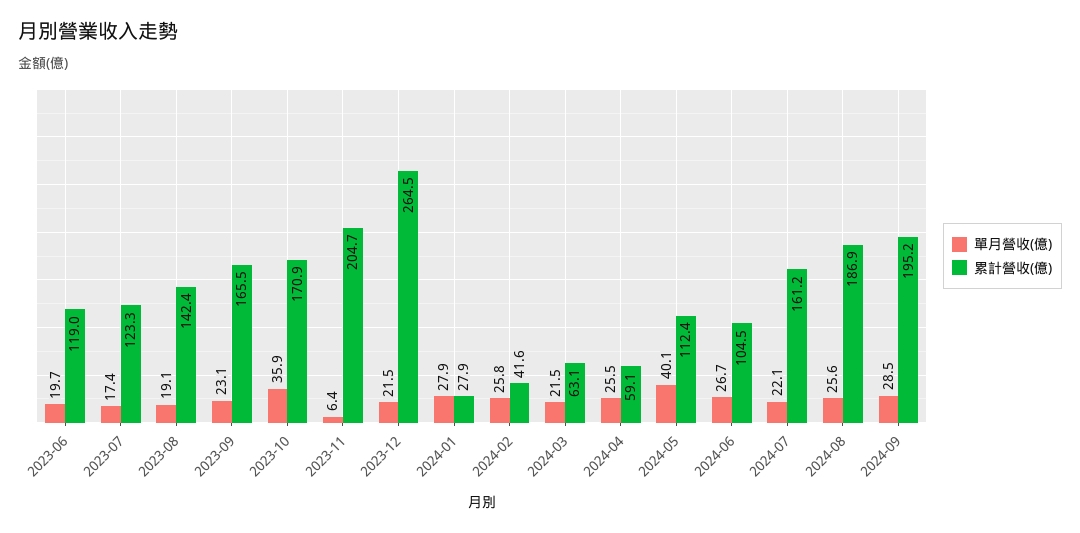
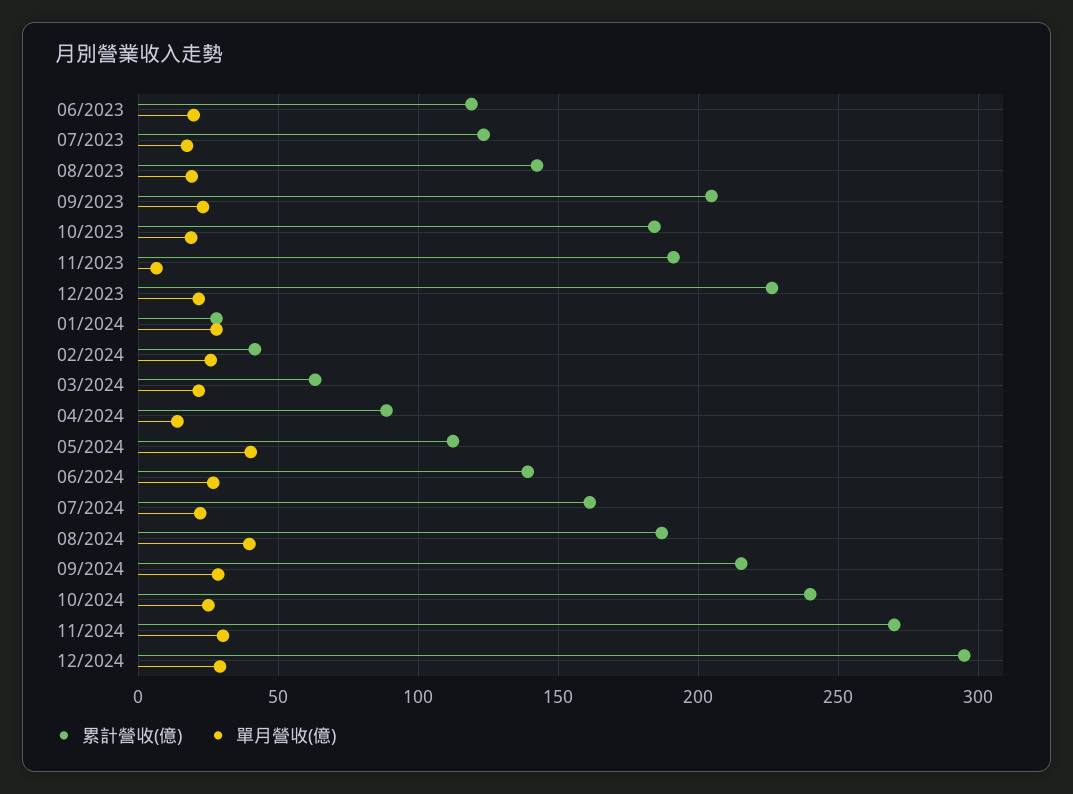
累計營收(億), 2023-09: 165.5 -> 205
單月營收(億), 2023-10: 35.9 -> 20
累計營收(億), 2023-10: 170.9 -> 185
累計營收(億), 2023-11: 204.7 -> 190
累計營收(億), 2023-12: 264.5 -> 225
單月營收(億), 2024-04: 25.5 -> 15
累計營收(億), 2024-04: 59.1 -> 90
累計營收(億), 2024-06: 104.5 -> 140
單月營收(億), 2024-08: 25.6 -> 40
累計營收(億), 2024-09: 195.2 -> 215
累計營收(億), 10/2024: none -> 240
單月營收(億), 10/2024: none -> 25
累計營收(億), 11/2024: none -> 270
單月營收(億), 11/2024: none -> 30
累計營收(億), 12/2024: none -> 295
單月營收(億), 12/2024: none -> 30

